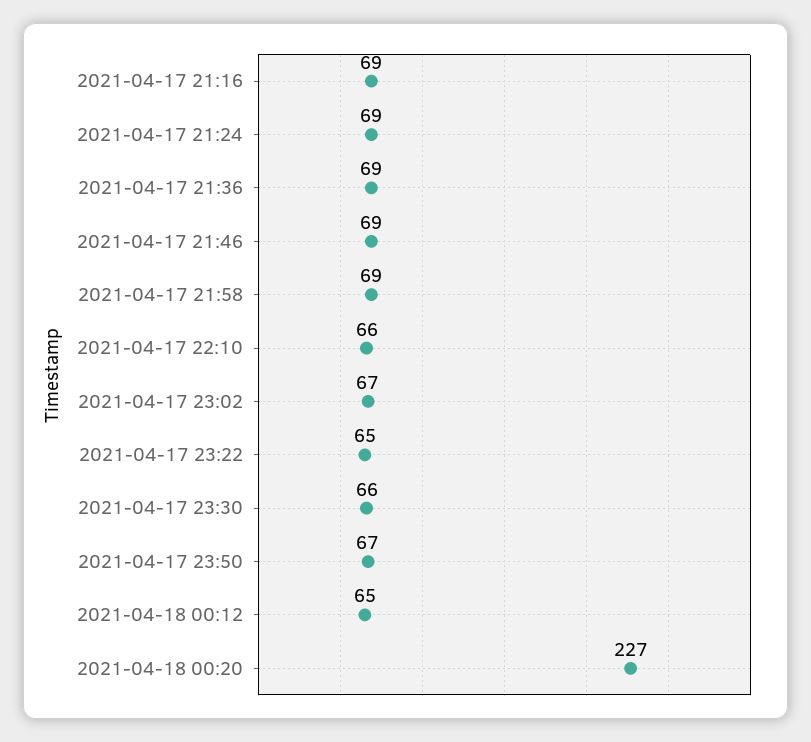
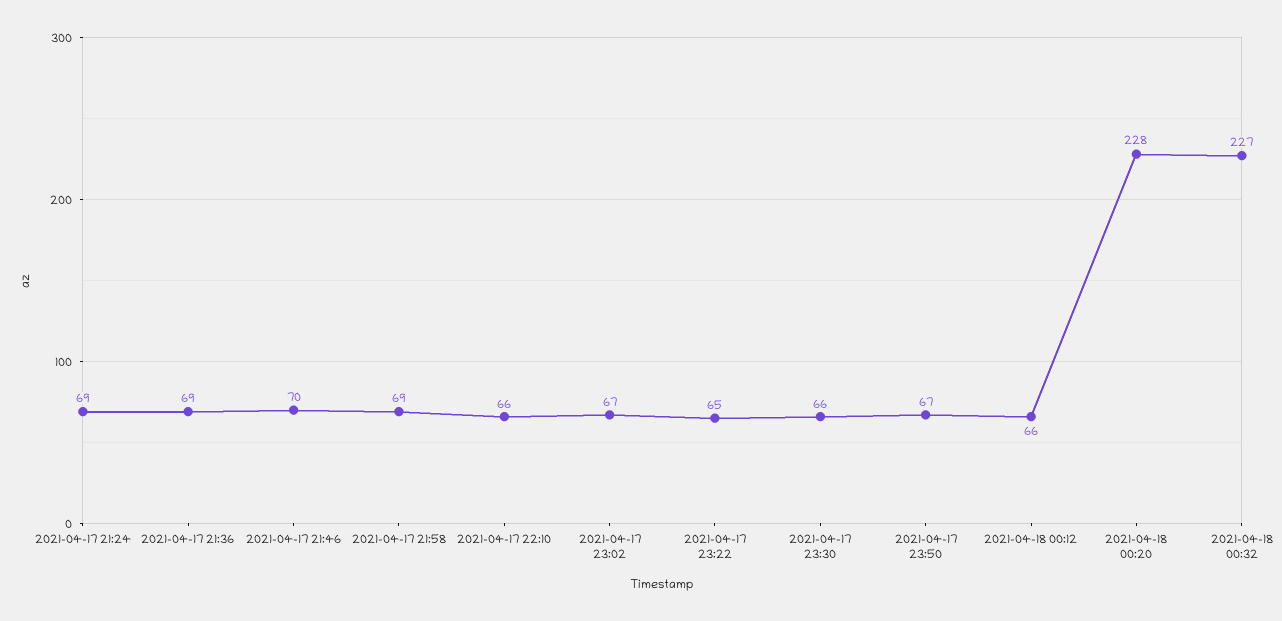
2021-04-17 21:16: 69 -> none
2021-04-17 21:46: 69 -> 70
2021-04-18 00:12: 65 -> 66
2021-04-18 00:20: 227 -> 228
2021-04-18 00:32: none -> 227

